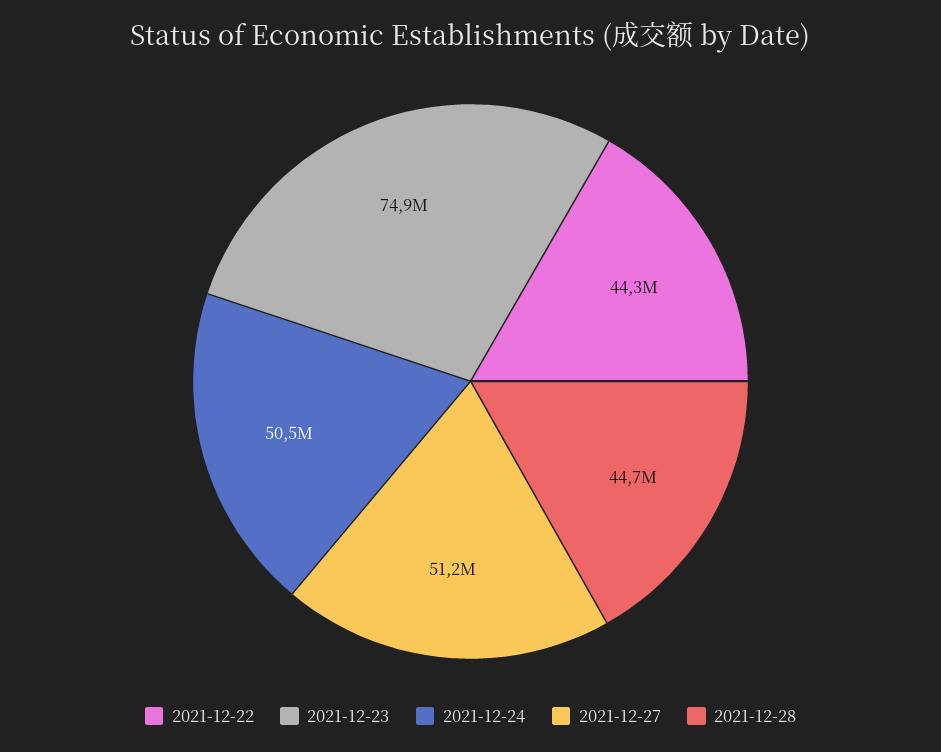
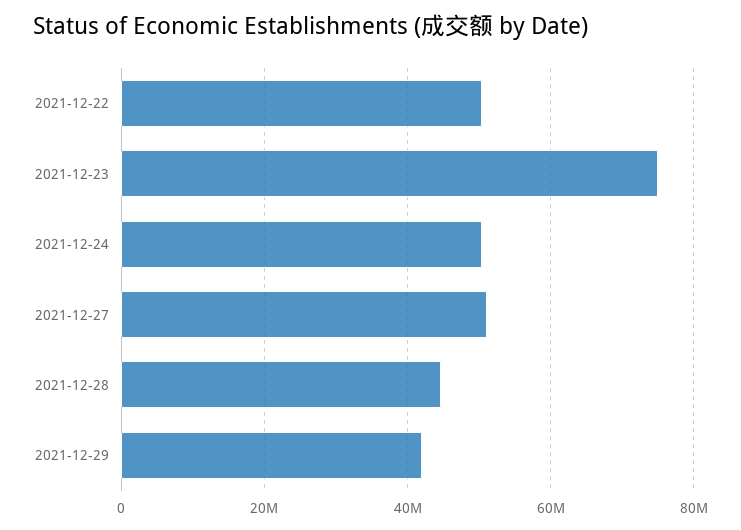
2021-12-22: 44300000 -> 50000000
2021-12-29: none -> 42000000

